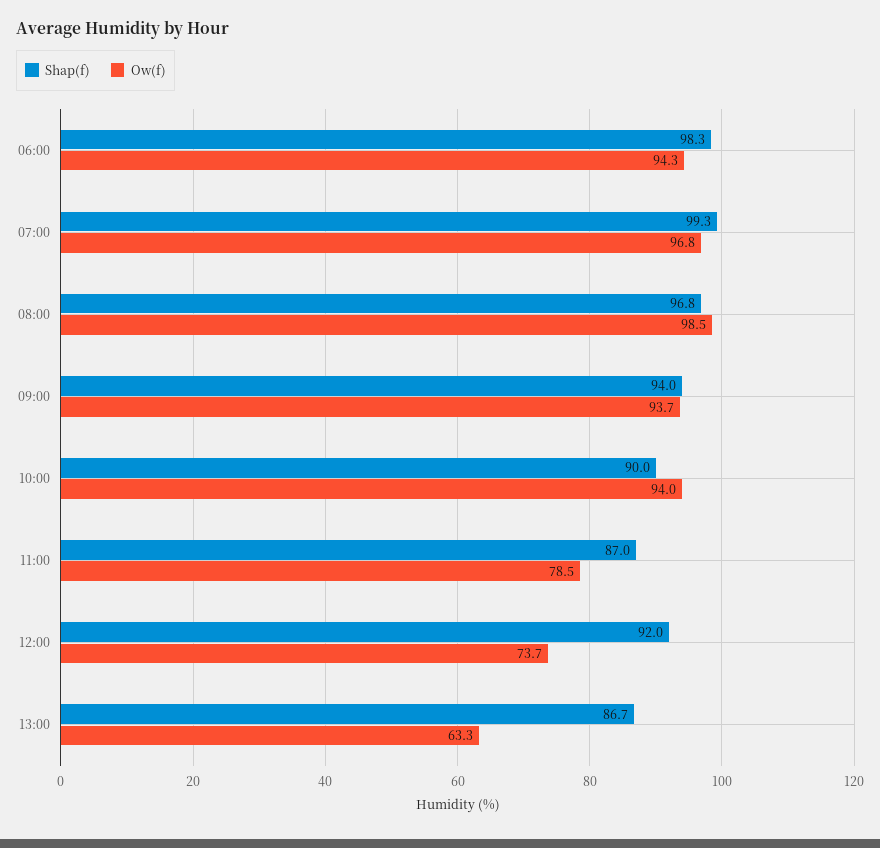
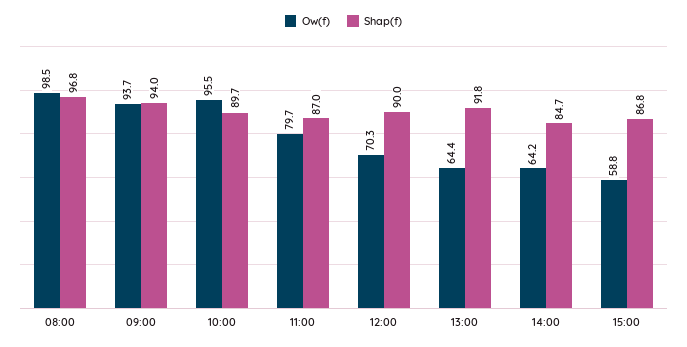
Shap(f), 06:00: 98.3 -> none
Ow(f), 06:00: 94.3 -> none
Shap(f), 07:00: 99.3 -> none
Ow(f), 07:00: 96.8 -> none
Shap(f), 10:00: 90 -> 89.7
Ow(f), 10:00: 94 -> 95.5
Ow(f), 11:00: 78.5 -> 79.7
Shap(f), 12:00: 92 -> 90
Ow(f), 12:00: 73.7 -> 70.3
Shap(f), 13:00: 86.7 -> 91.8
Ow(f), 13:00: 63.3 -> 64.4
Ow(f), 14:00: none -> 64.2
Shap(f), 14:00: none -> 84.7
Ow(f), 15:00: none -> 58.8
Shap(f), 15:00: none -> 86.8

